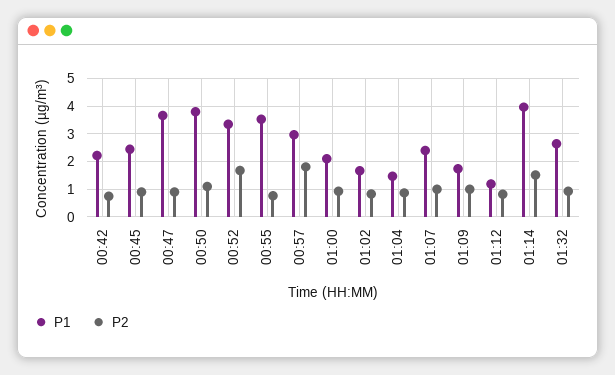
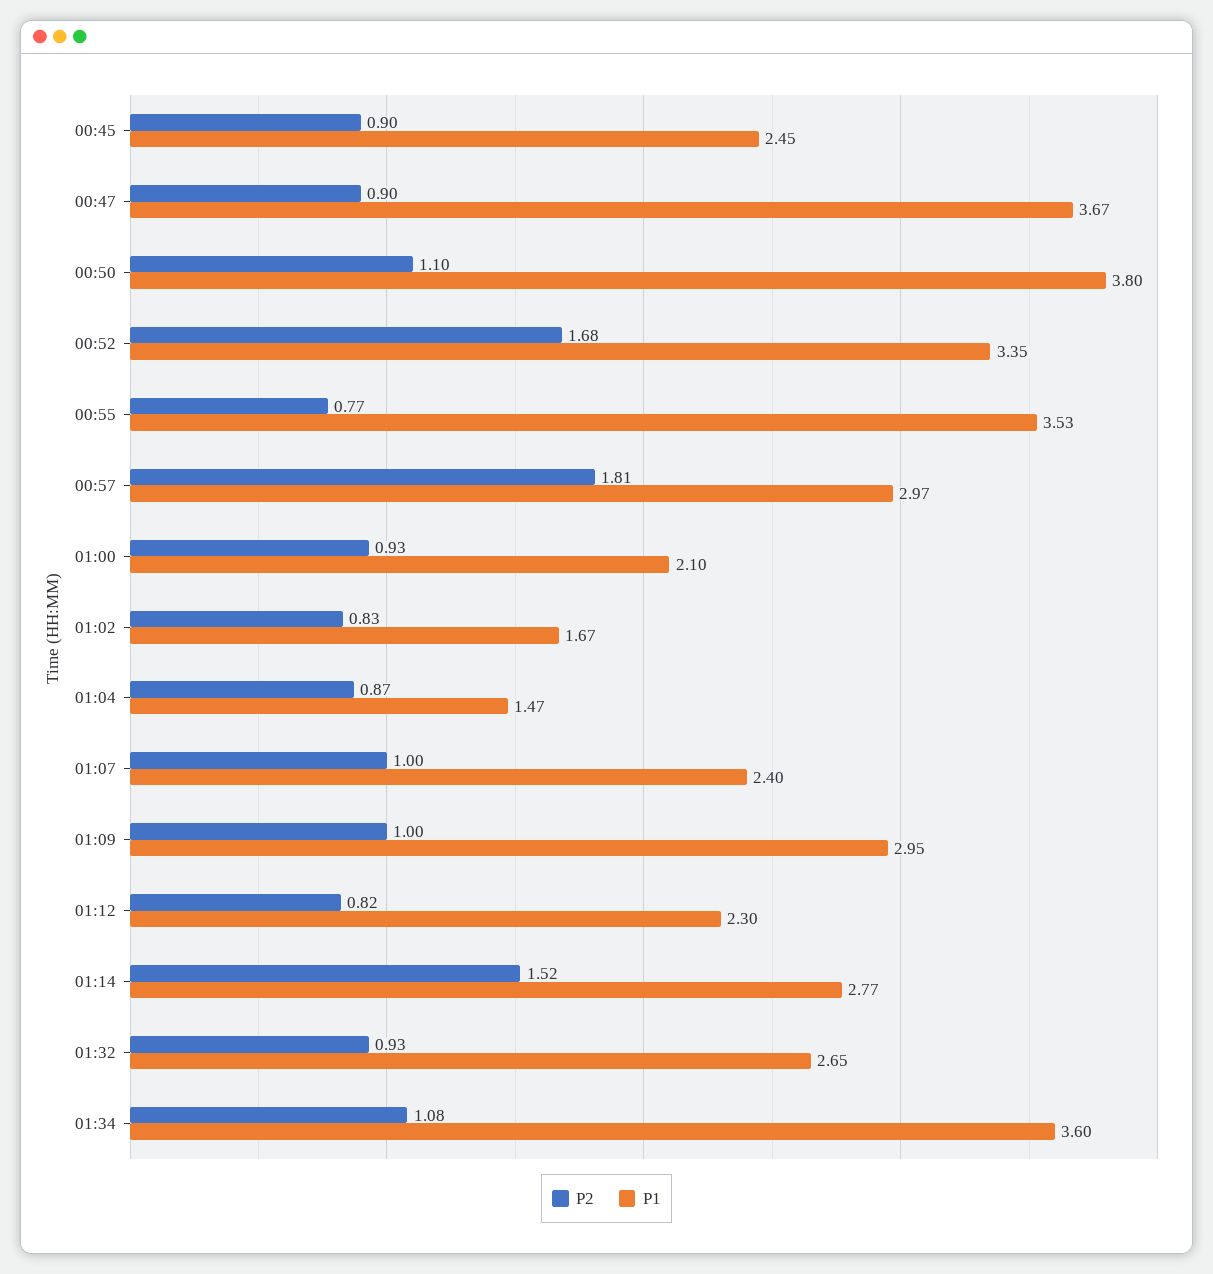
P1, 00:42: 2.25 -> none
P2, 00:42: 0.75 -> none
P1, 01:09: 1.75 -> 2.95
P1, 01:12: 1.25 -> 2.3
P1, 01:14: 4 -> 2.77
P2, 01:34: none -> 1.08
P1, 01:34: none -> 3.6

